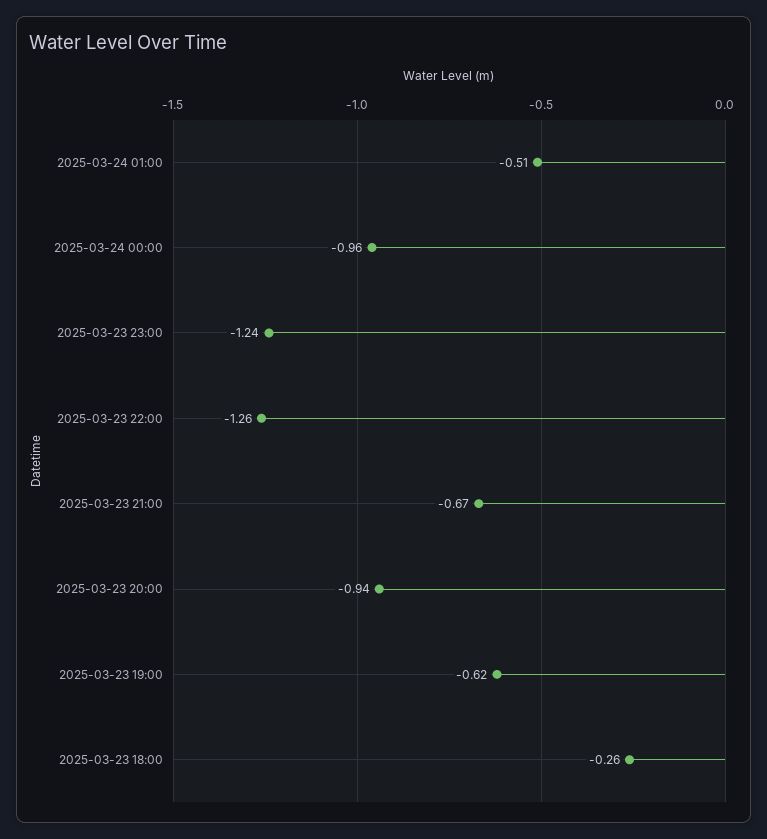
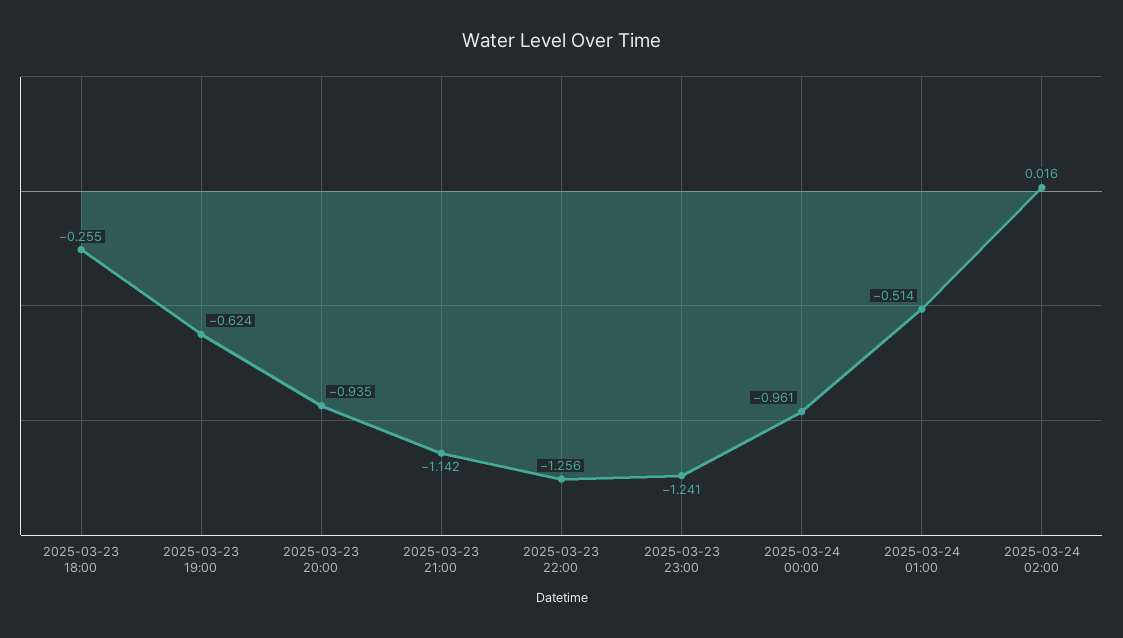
2025-03-23 21:00: -0.67 -> -1.142
2025-03-24 02:00: none -> 0.016

